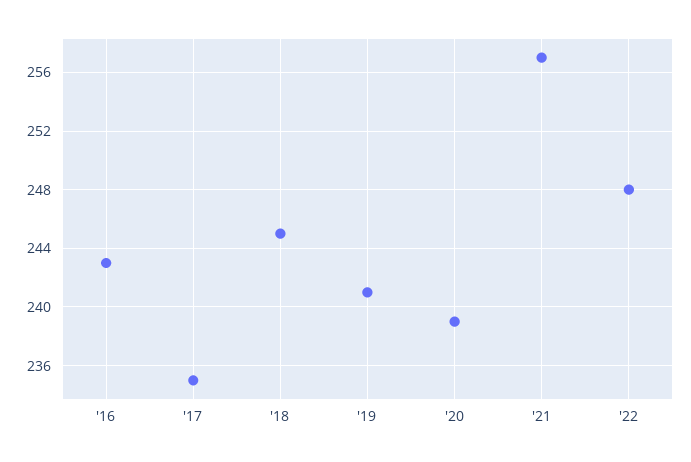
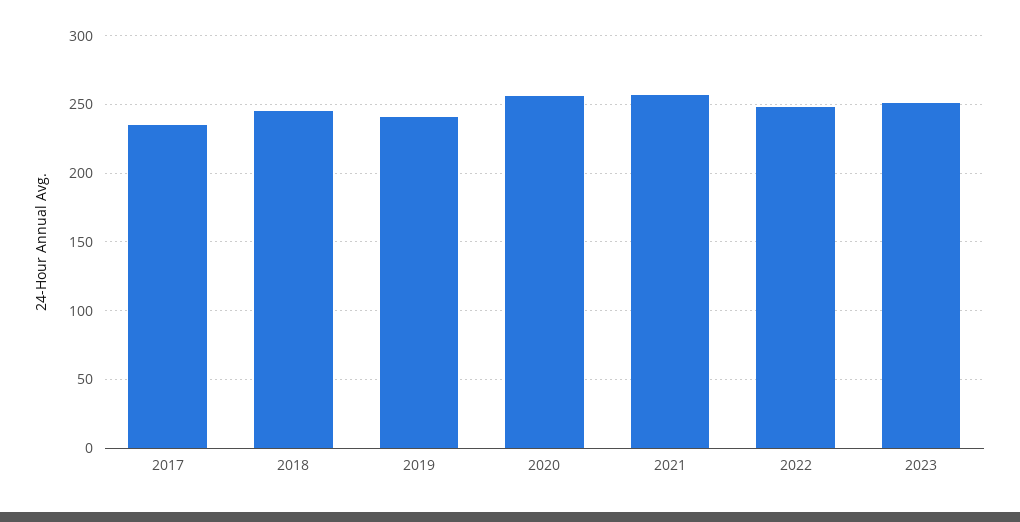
'16: 243 -> none
'20: 239 -> 255
2023: none -> 250

